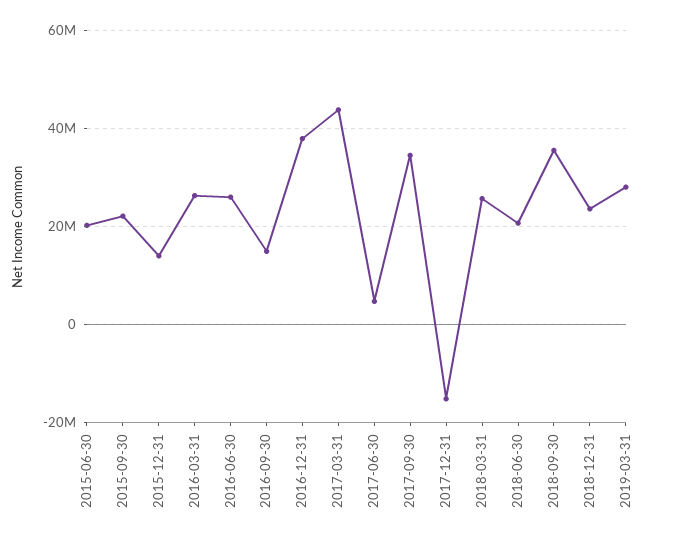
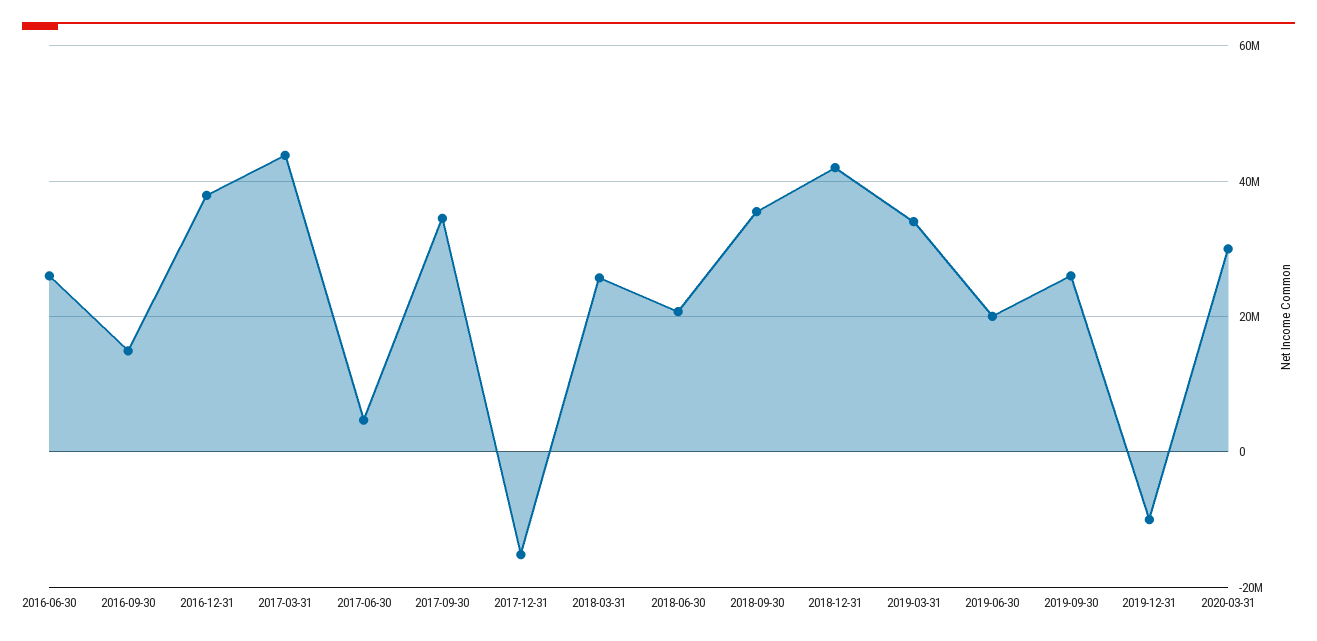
2015-06-30: 20000000 -> none
2015-09-30: 22000000 -> none
2015-12-31: 14000000 -> none
2016-03-31: 26000000 -> none
2018-12-31: 24000000 -> 42000000
2019-03-31: 28000000 -> 34000000
2019-06-30: none -> 20000000
2019-09-30: none -> 26000000
2019-12-31: none -> -10000000
2020-03-31: none -> 30000000

